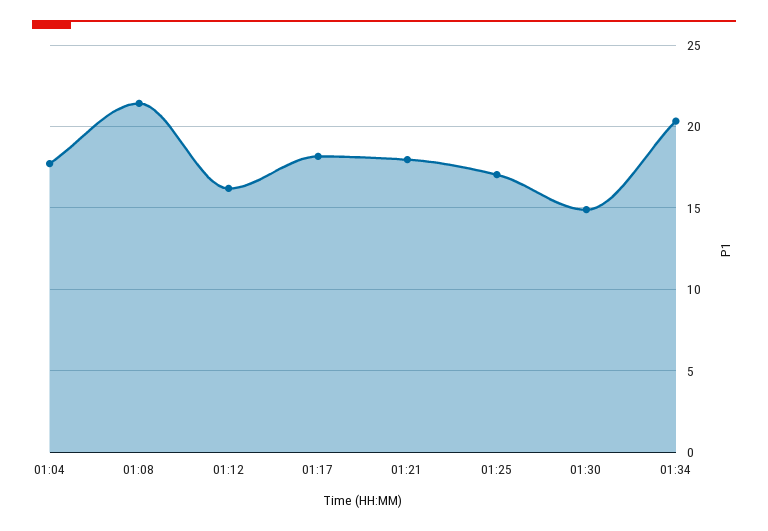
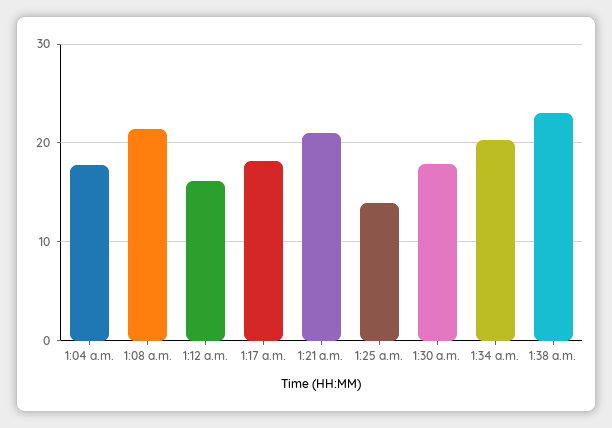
01:21: 18 -> 21
01:25: 17 -> 14
01:30: 15 -> 18
1:38 a.m.: none -> 23

